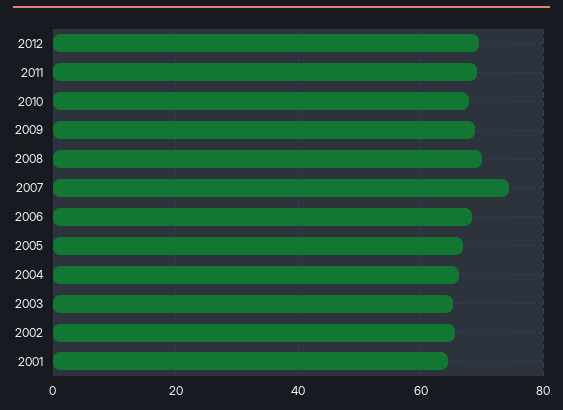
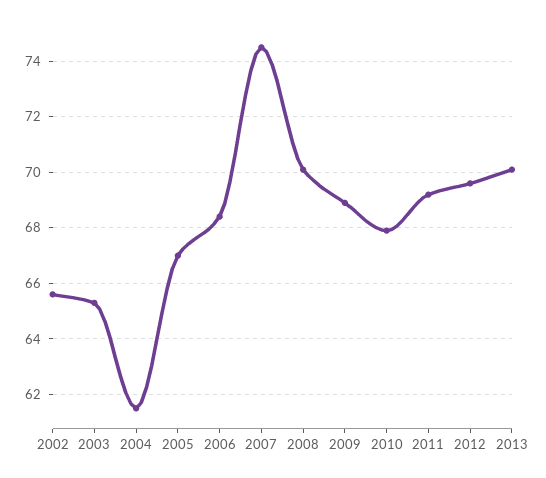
2004: 66 -> 61.5
2001: 64 -> none
2013: none -> 70

